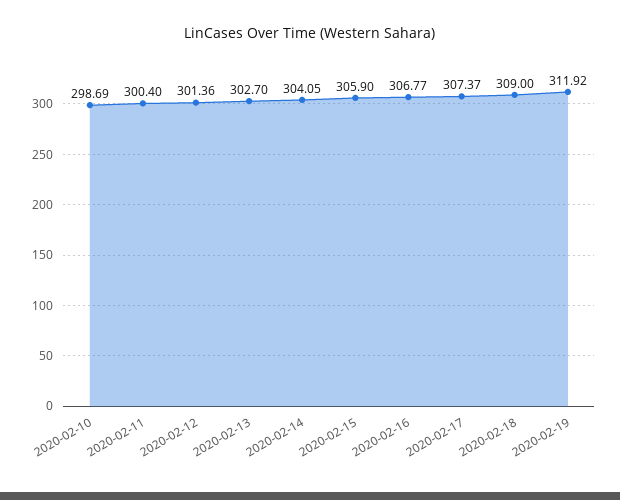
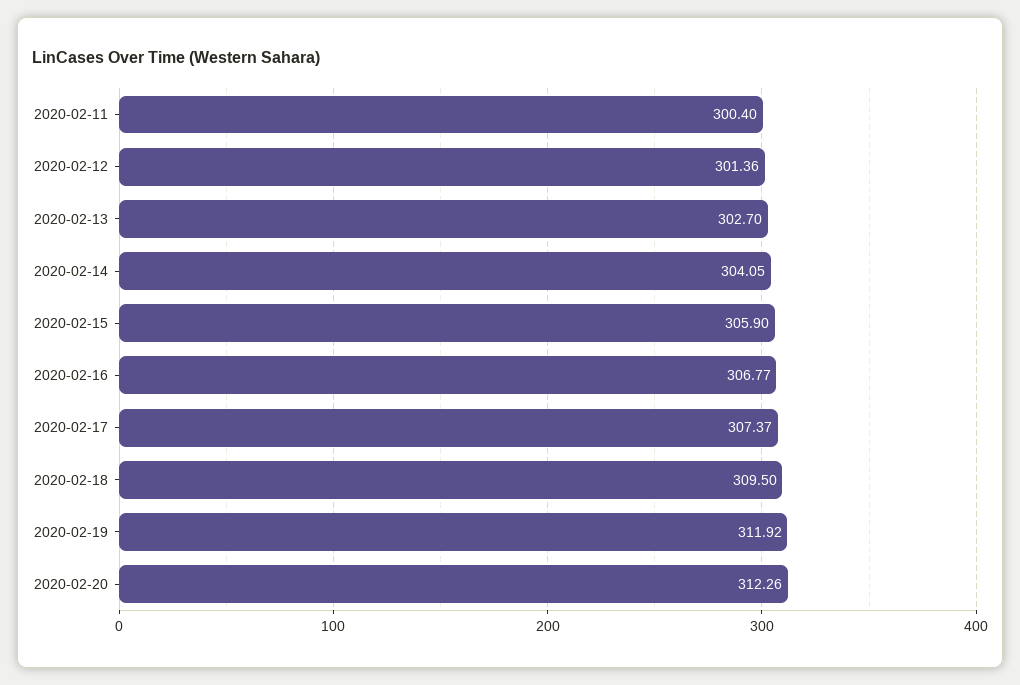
2020-02-10: 298.69 -> none
2020-02-18: 309 -> 309.5
2020-02-20: none -> 312.26

